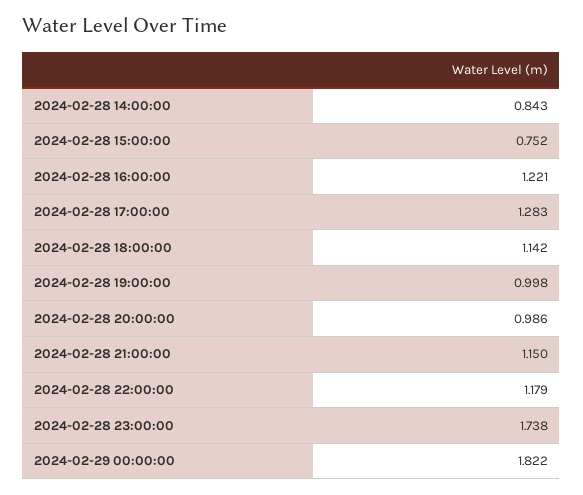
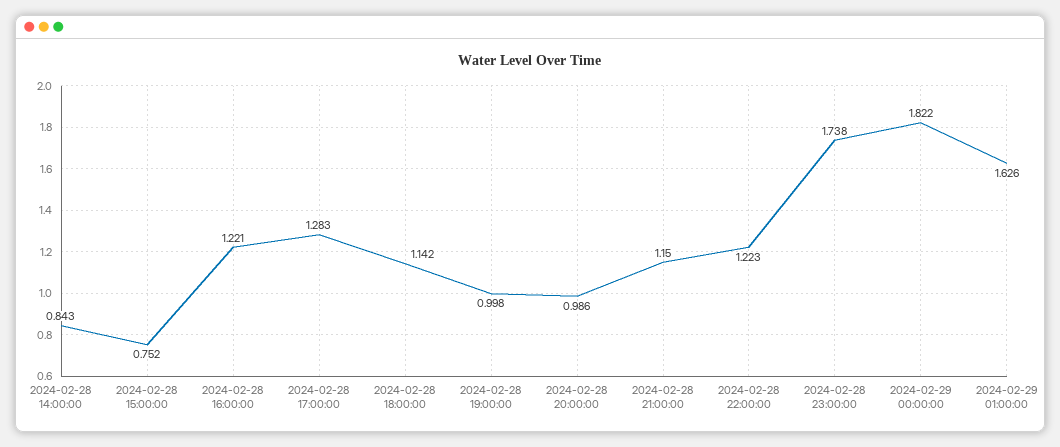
2024-02-28 22:00:00: 1.179 -> 1.223
2024-02-29 01:00:00: none -> 1.626

